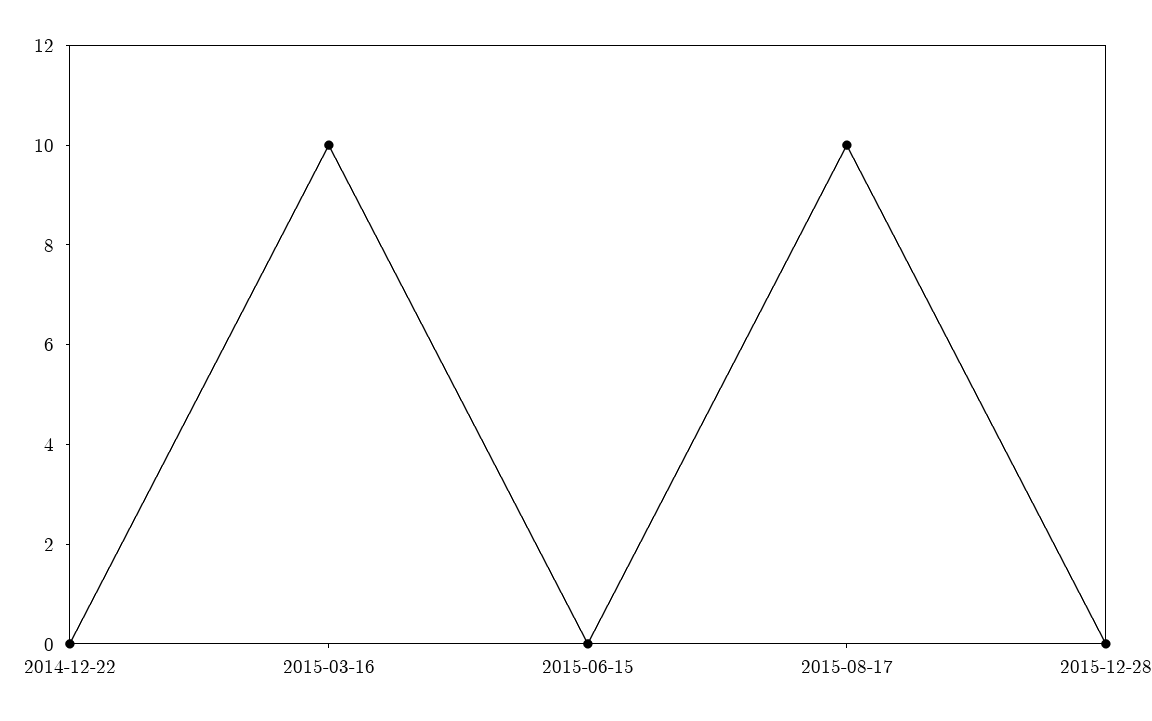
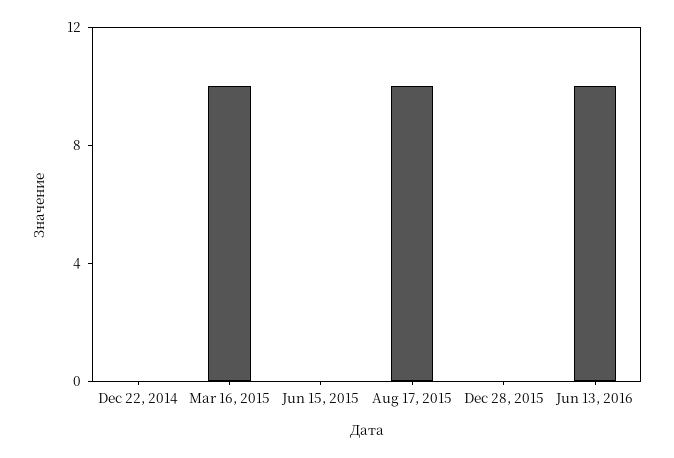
Jun 13, 2016: none -> 10

